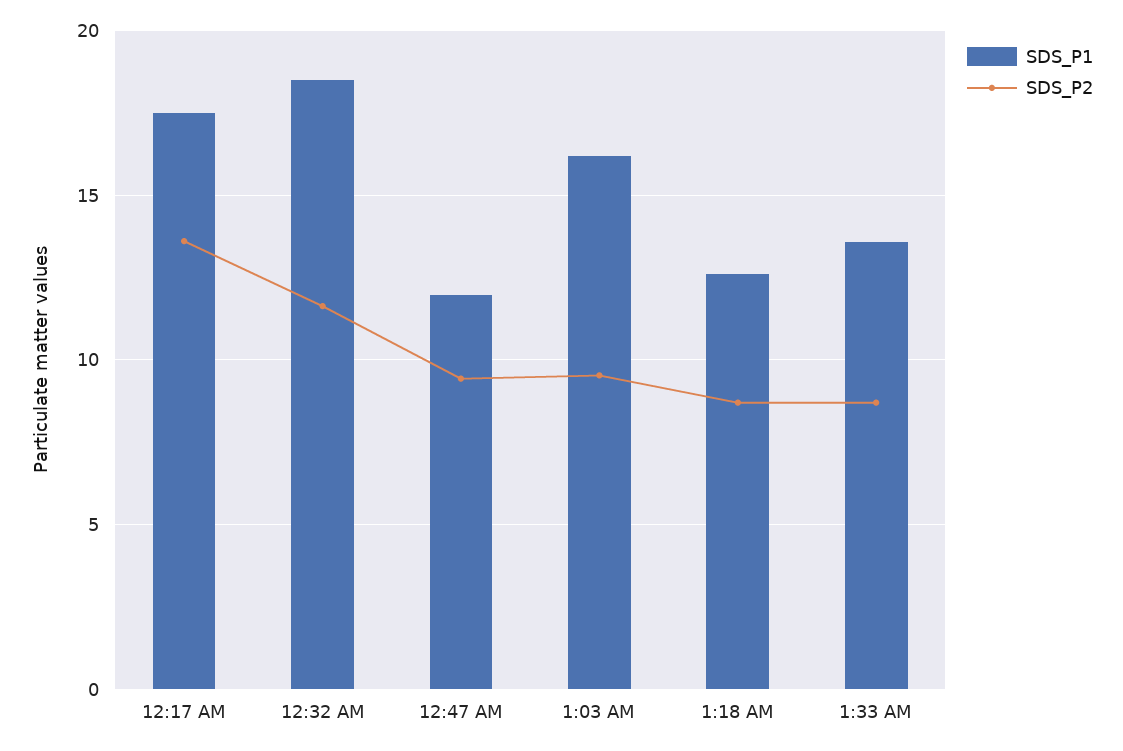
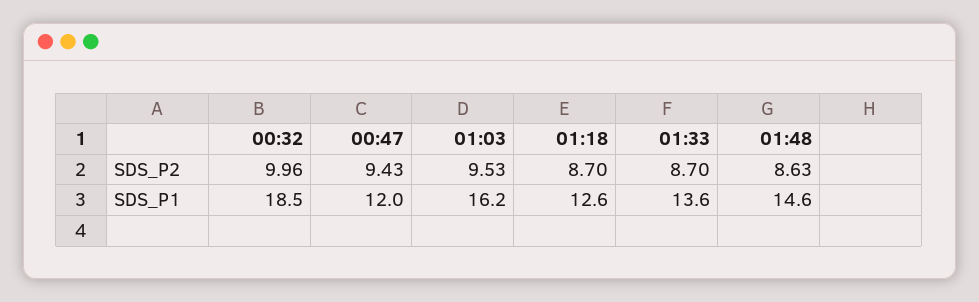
SDS_P1, 12:17 AM: 17.5 -> none
SDS_P2, 12:17 AM: 13.5 -> none
SDS_P2, 12:32 AM: 11.5 -> 9.96
SDS_P2, 01:48: none -> 8.63
SDS_P1, 01:48: none -> 14.6

